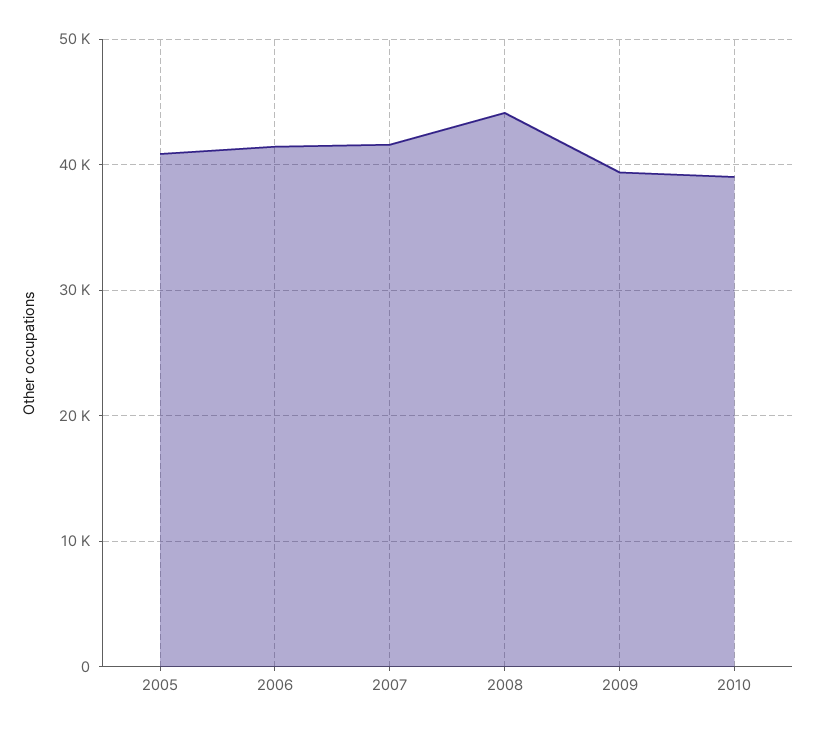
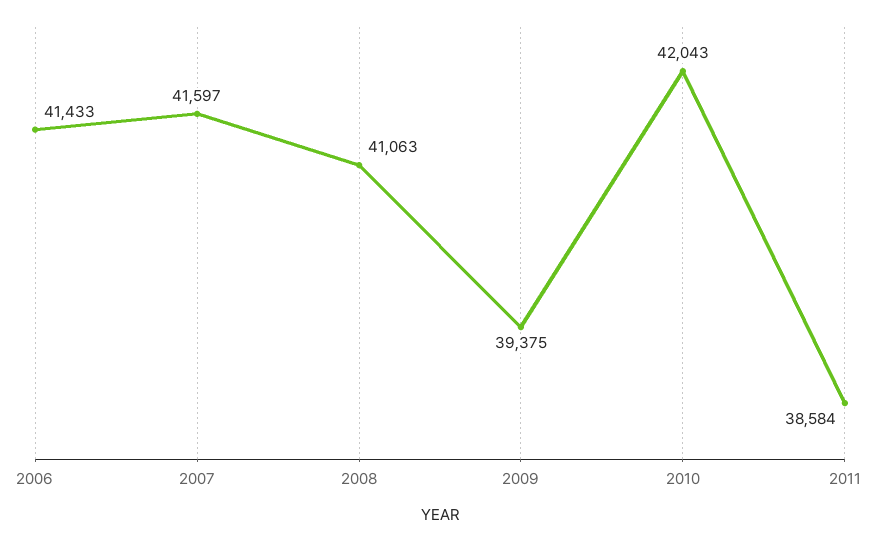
2005: 41000 -> none
2008: 44000 -> 41063
2010: 39000 -> 42043
2011: none -> 38584

